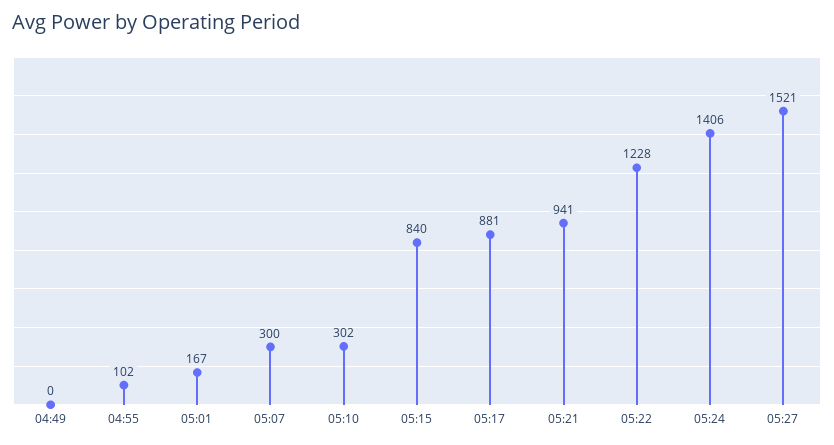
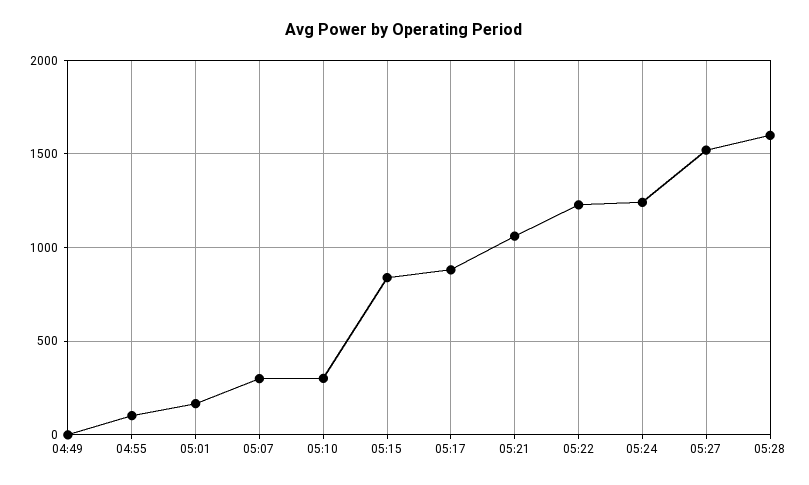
05:21: 941 -> 1050
05:24: 1406 -> 1250
05:28: none -> 1600

